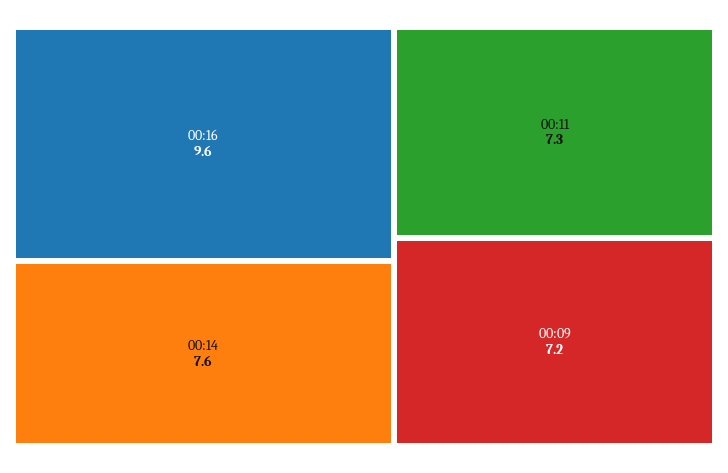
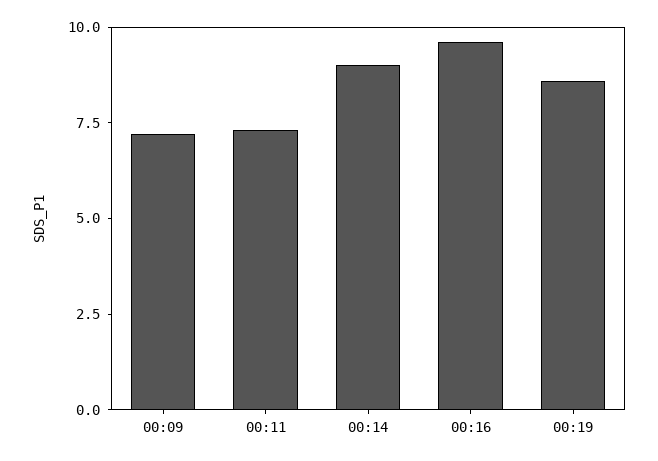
00:14: 7.6 -> 9
00:19: none -> 8.5

